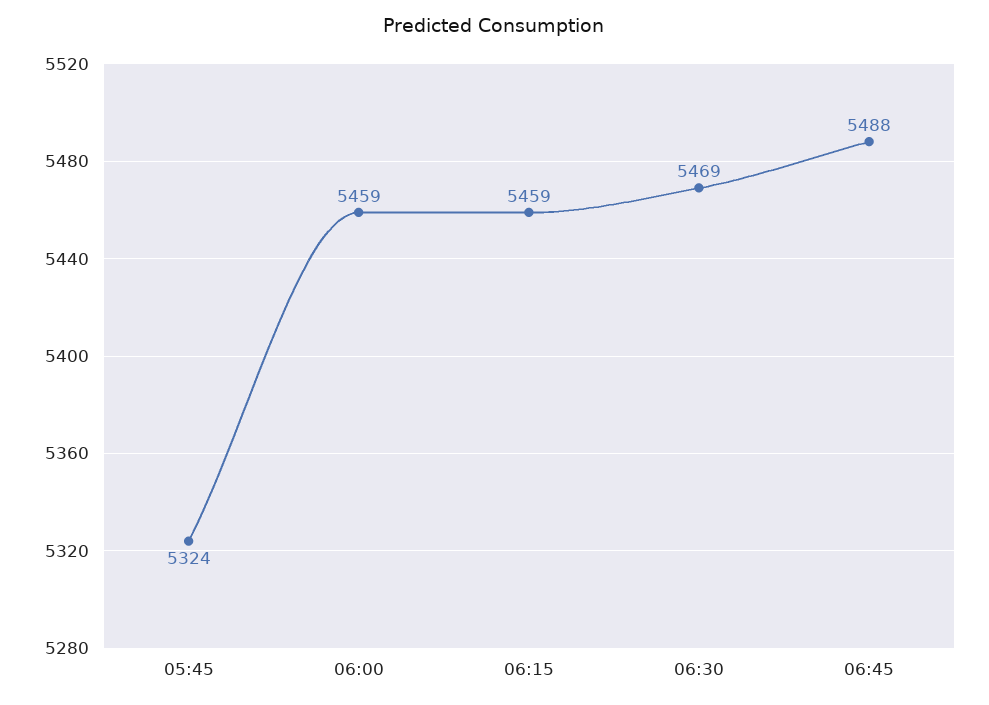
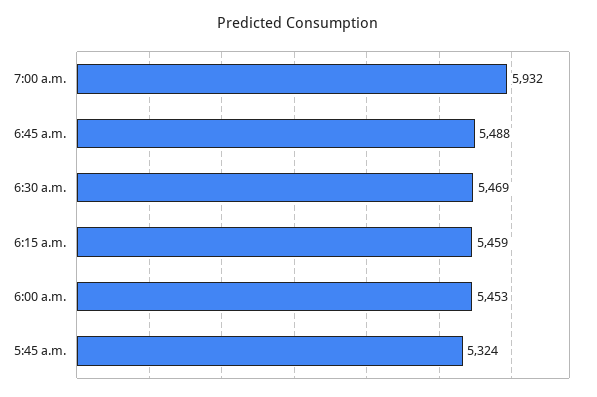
06:00: 5459 -> 5453
7:00 a.m.: none -> 5932

